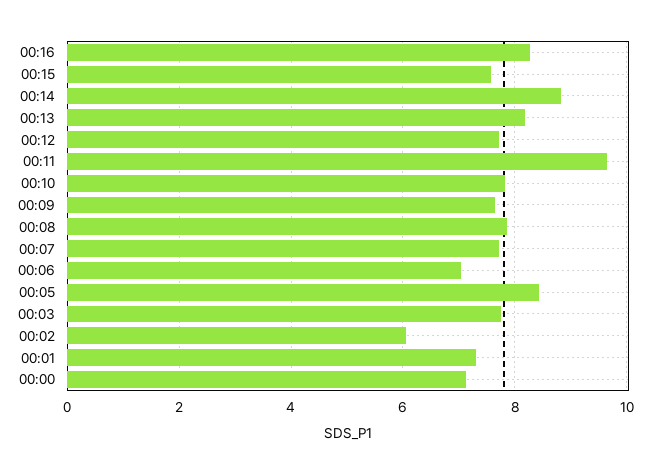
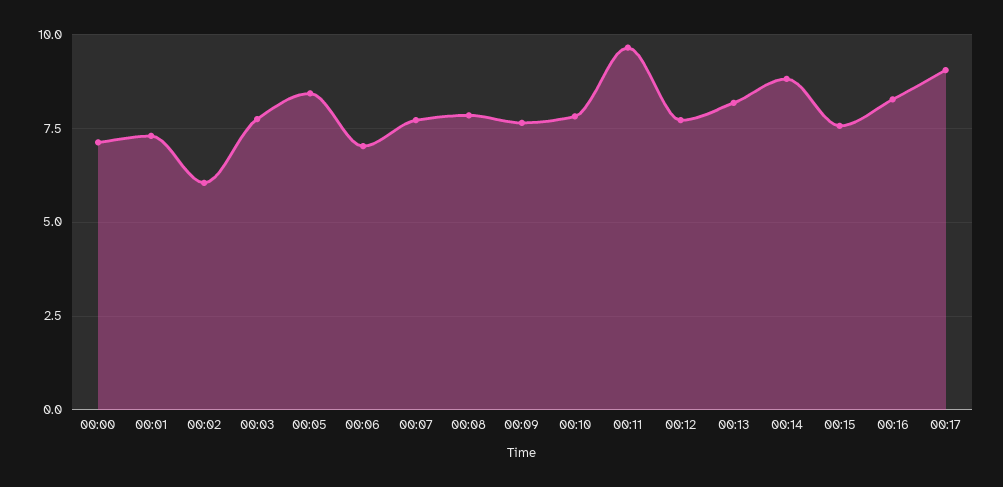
00:17: none -> 9

